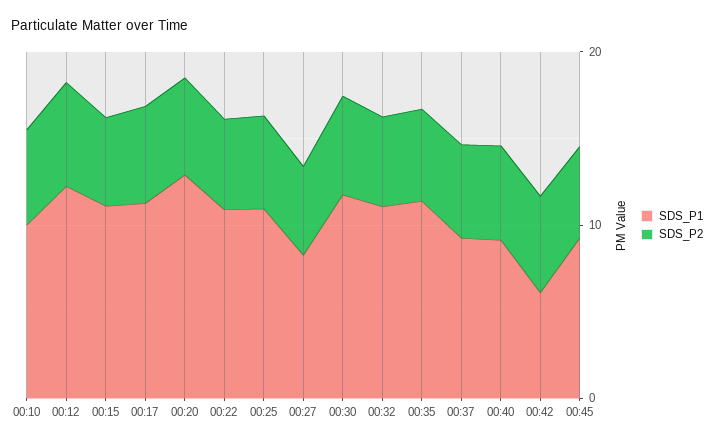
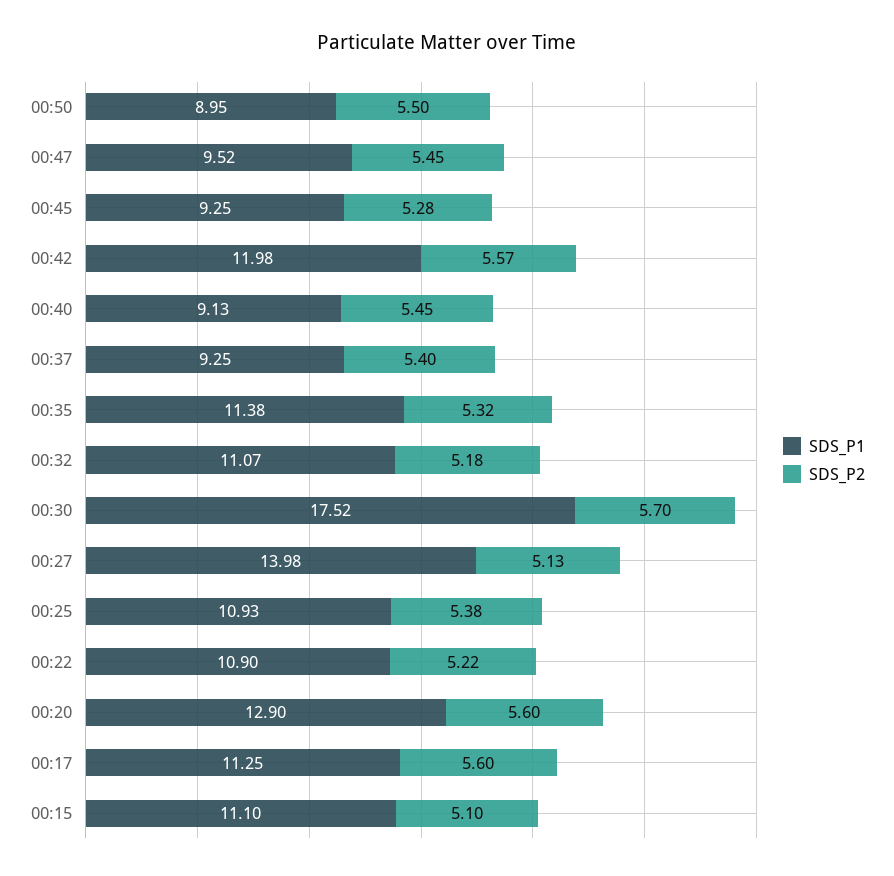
SDS_P1, 00:10: 10 -> none
SDS_P2, 00:10: 6 -> none
SDS_P1, 00:12: 12 -> none
SDS_P2, 00:12: 6 -> none
SDS_P1, 00:27: 8 -> 13.98
SDS_P1, 00:30: 12 -> 17.52
SDS_P1, 00:42: 6 -> 11.98
SDS_P1, 00:50: none -> 8.95
SDS_P2, 00:50: none -> 5.5
SDS_P1, 00:47: none -> 9.52
SDS_P2, 00:47: none -> 5.45

